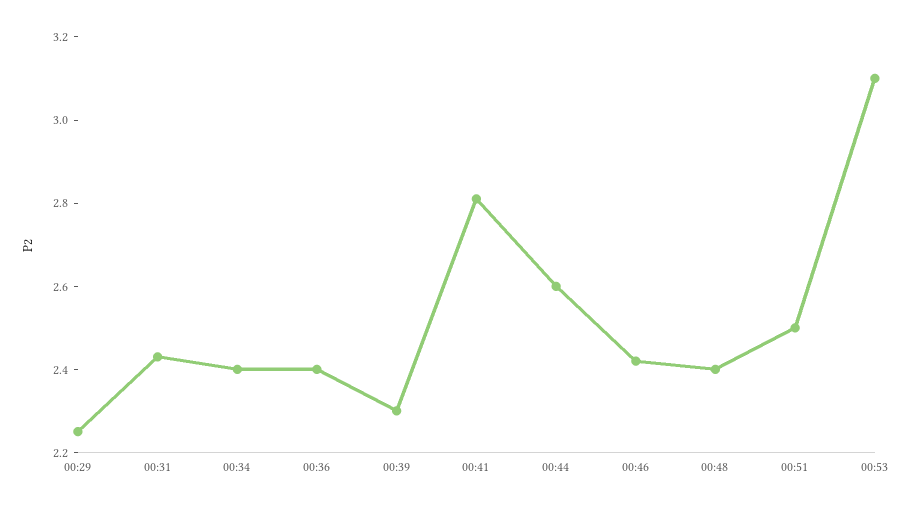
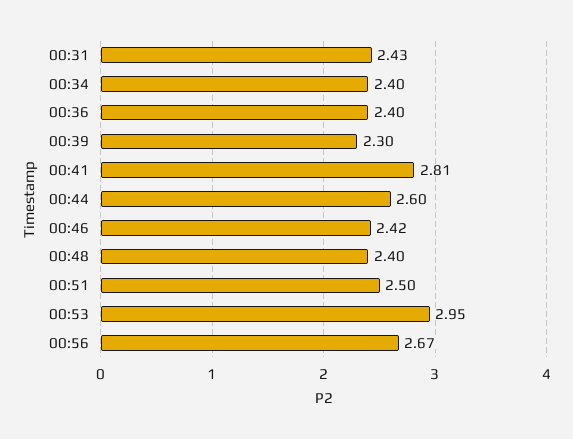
00:29: 2.25 -> none
00:53: 3.1 -> 2.95
00:56: none -> 2.67

